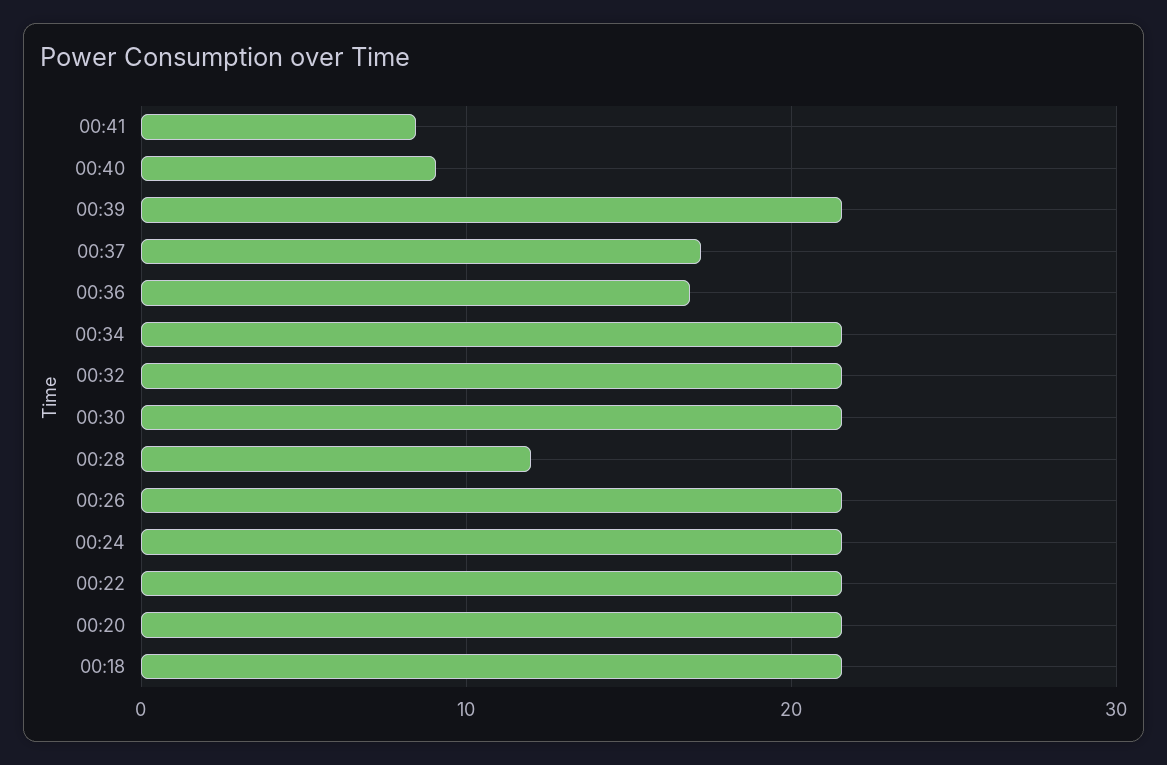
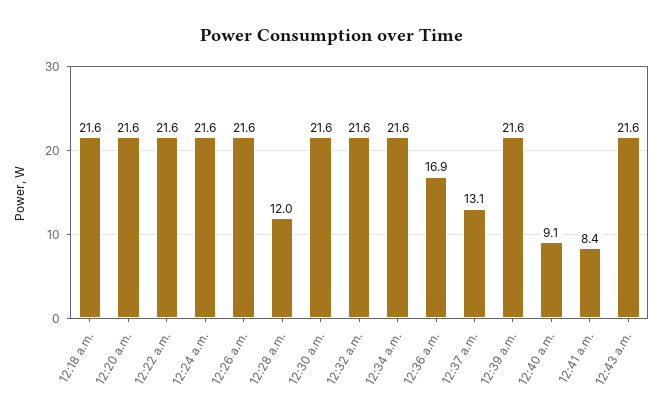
00:37: 17 -> 13.1
12:43 a.m.: none -> 21.6

